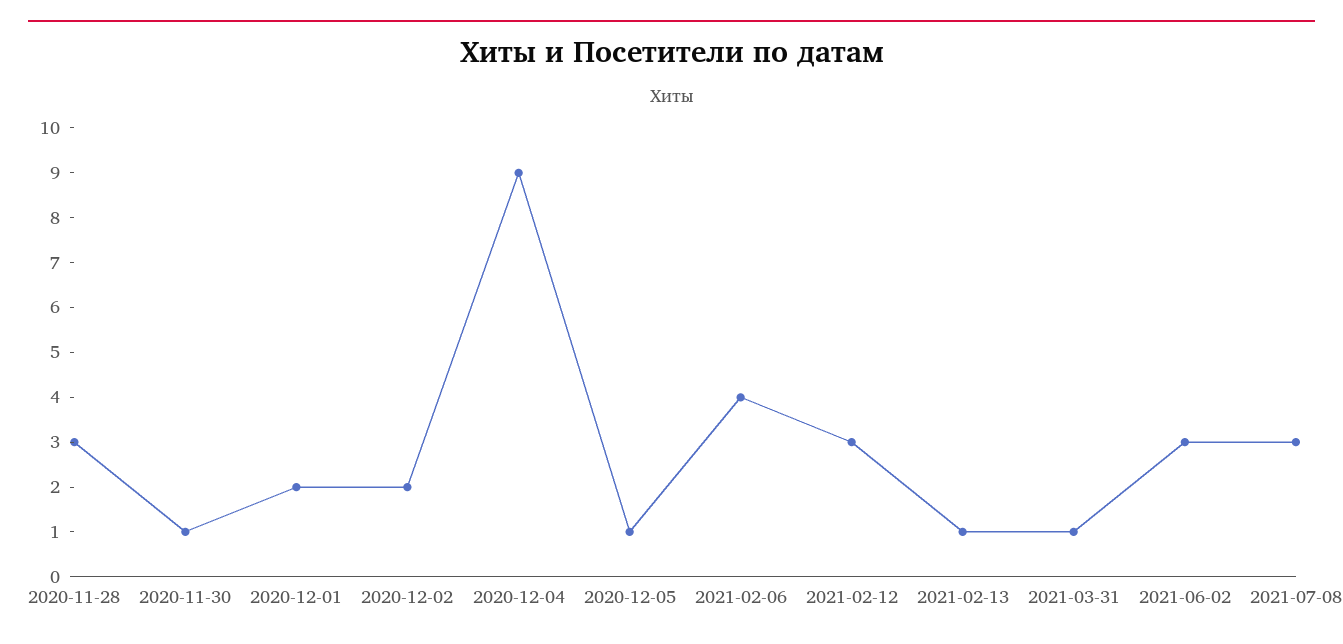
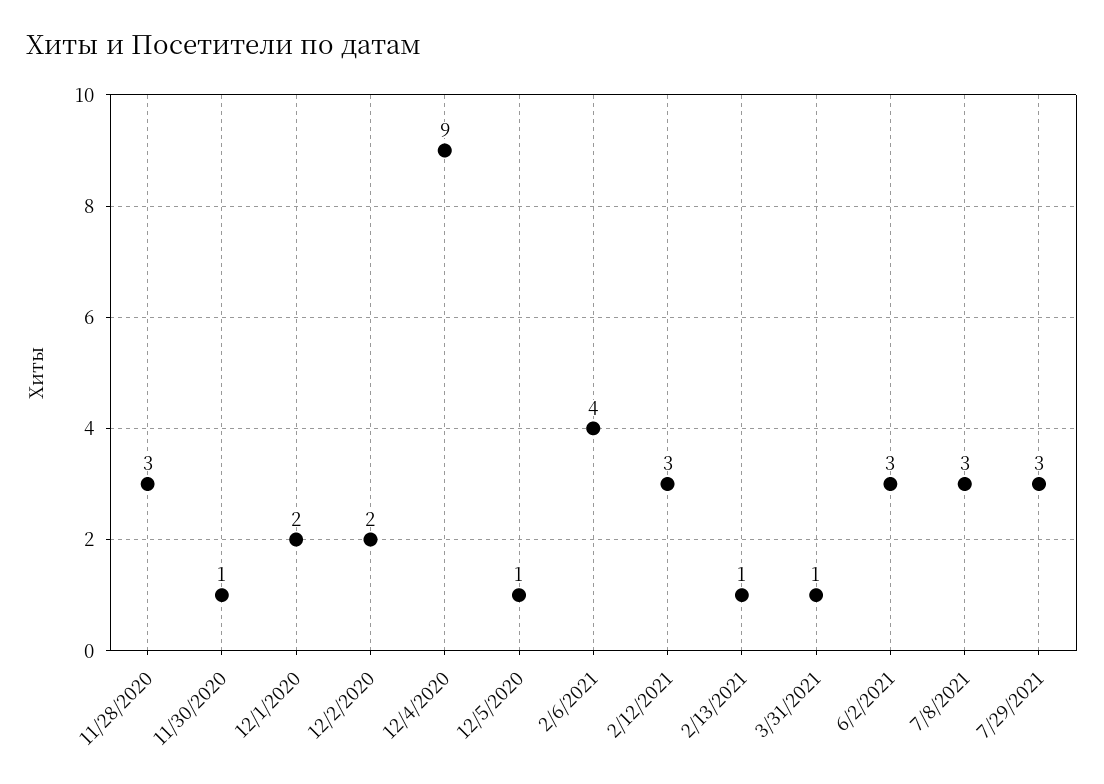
7/29/2021: none -> 3

